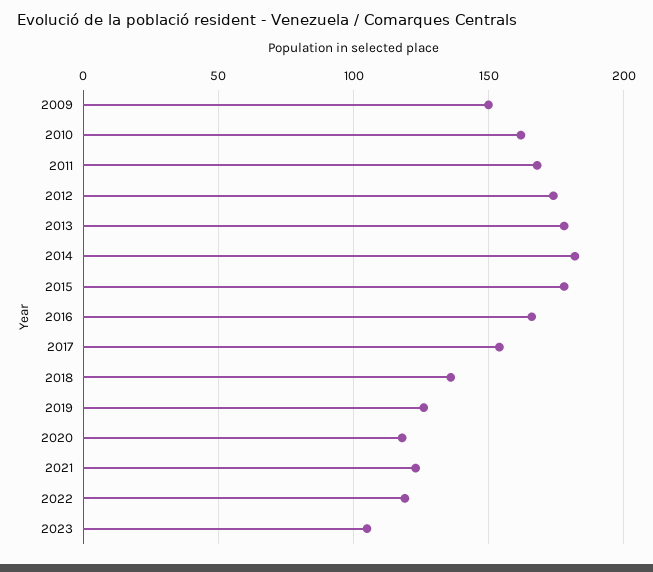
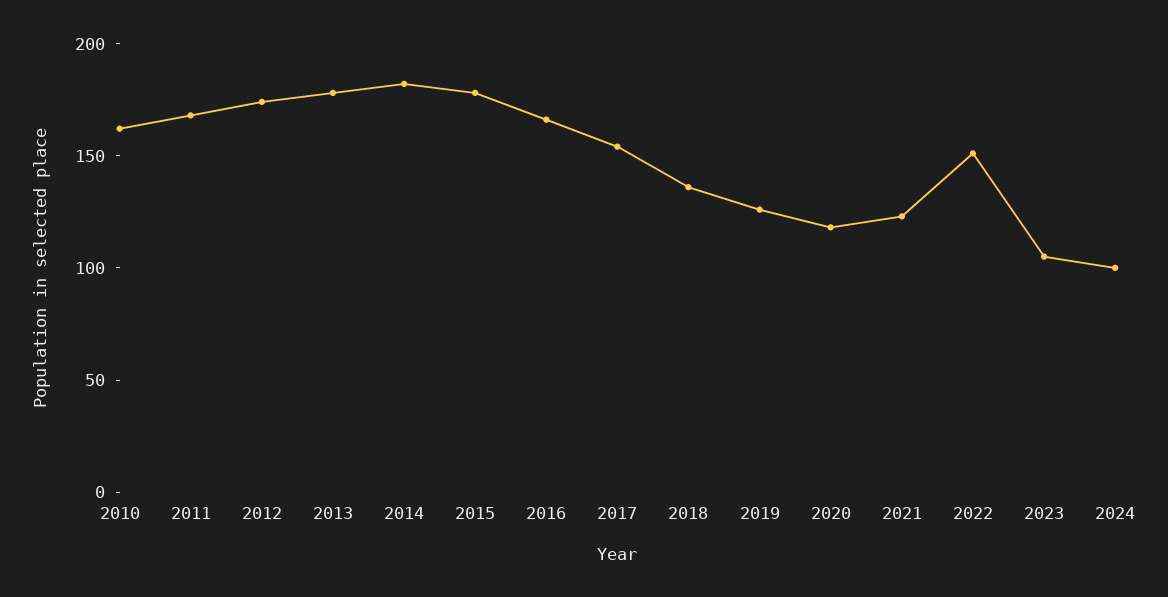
2009: 150 -> none
2022: 120 -> 150
2024: none -> 100

